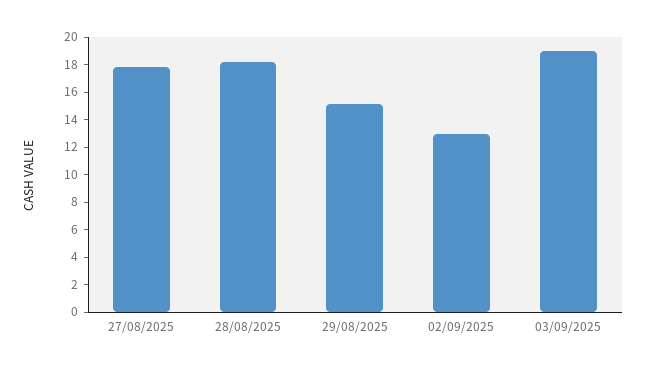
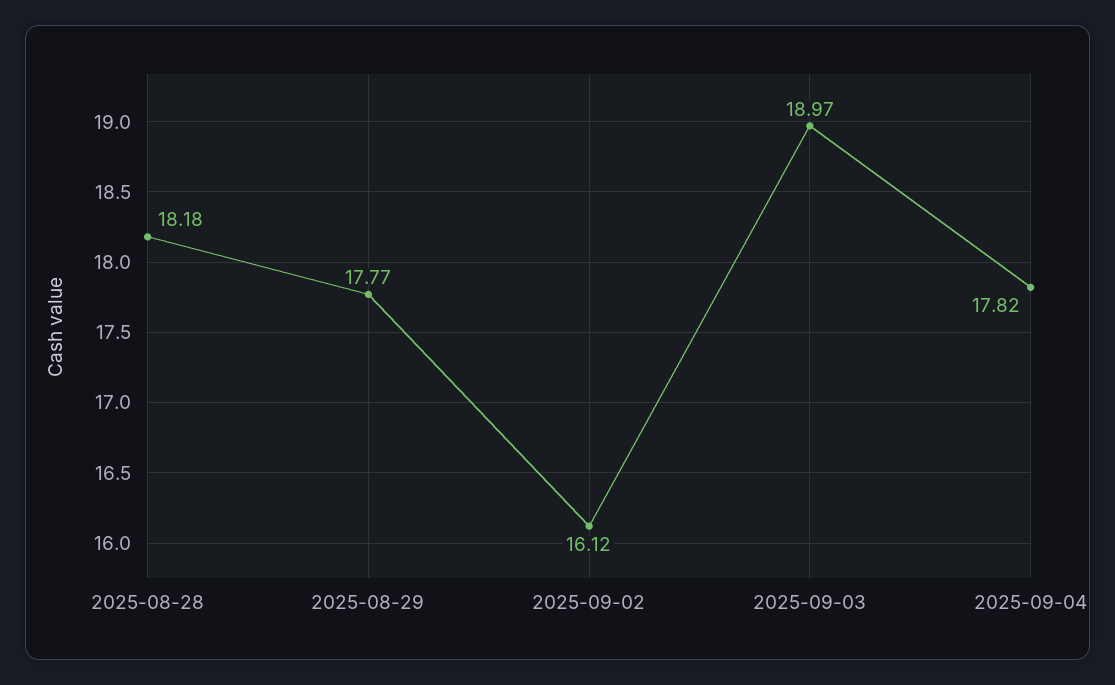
27/08/2025: 18 -> none
29/08/2025: 15 -> 17.77
02/09/2025: 13 -> 16.12
2025-09-04: none -> 17.82

